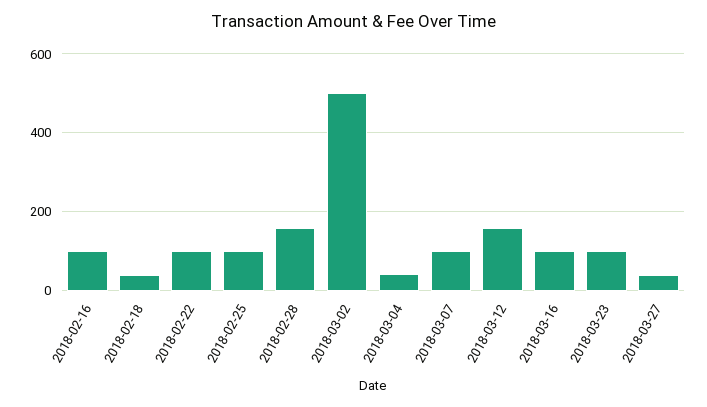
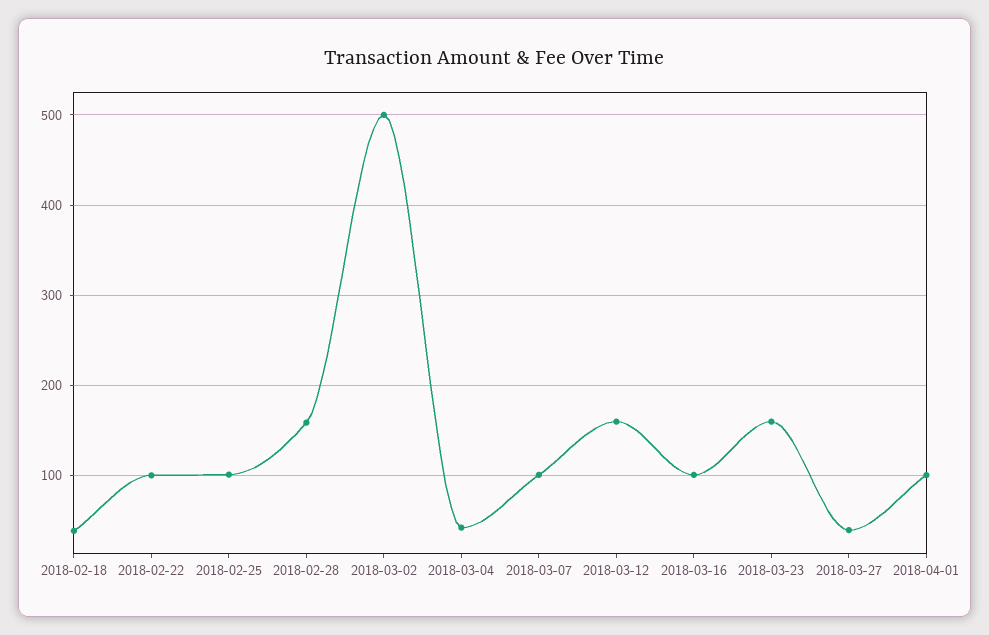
2018-02-16: 100 -> none
2018-03-23: 100 -> 160
2018-04-01: none -> 100

